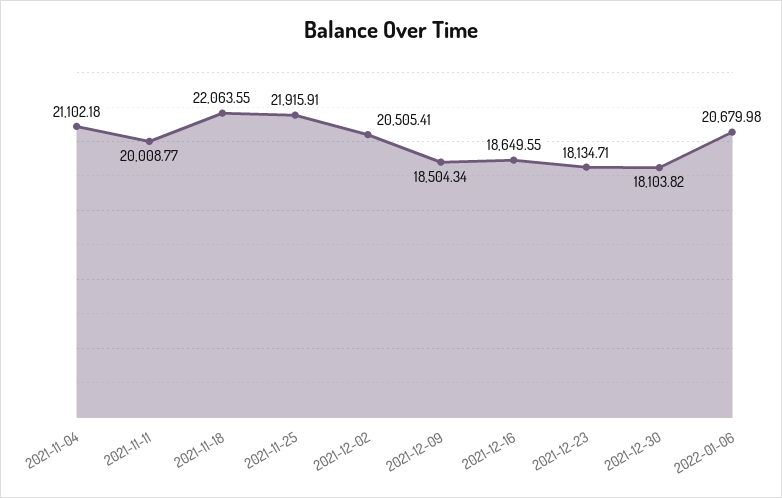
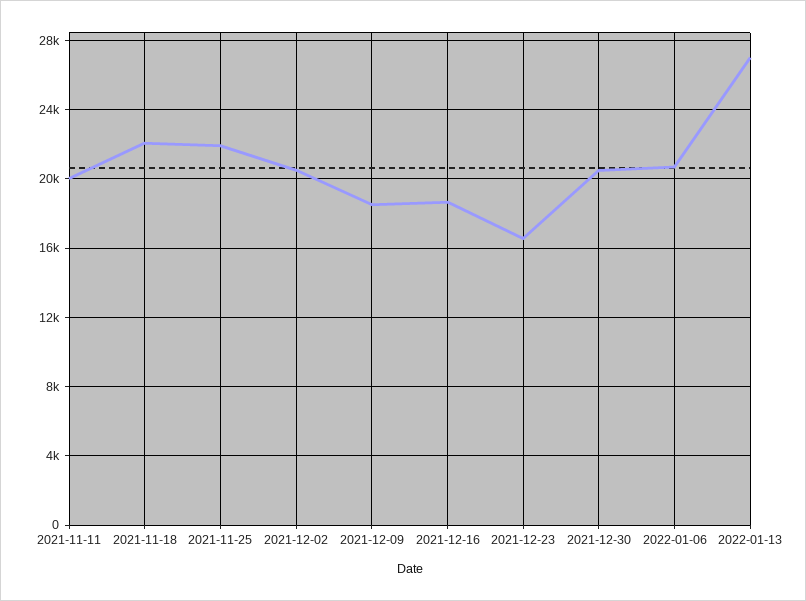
2021-11-04: 21102.18 -> none
2021-12-23: 18134.71 -> 16500
2021-12-30: 18103.82 -> 20500
2022-01-13: none -> 27000

